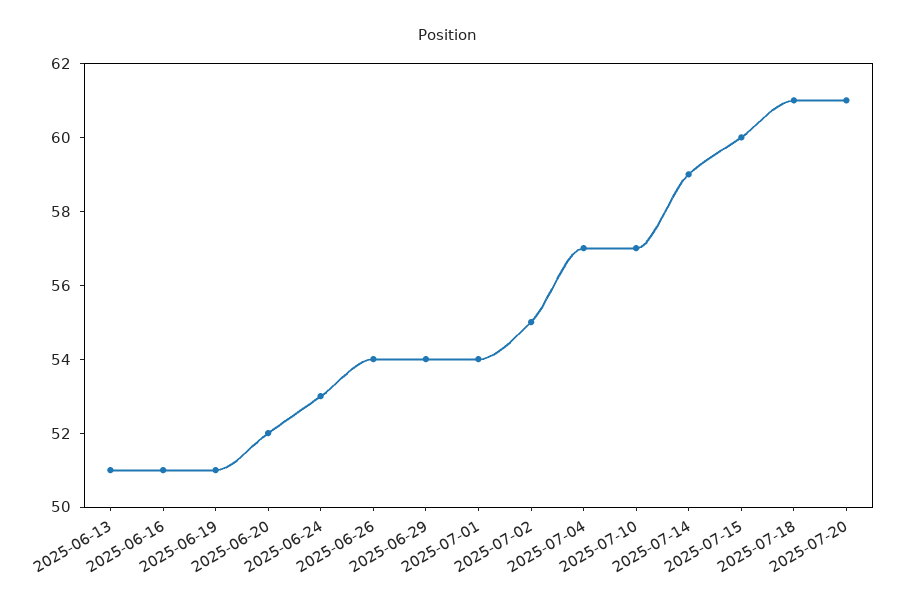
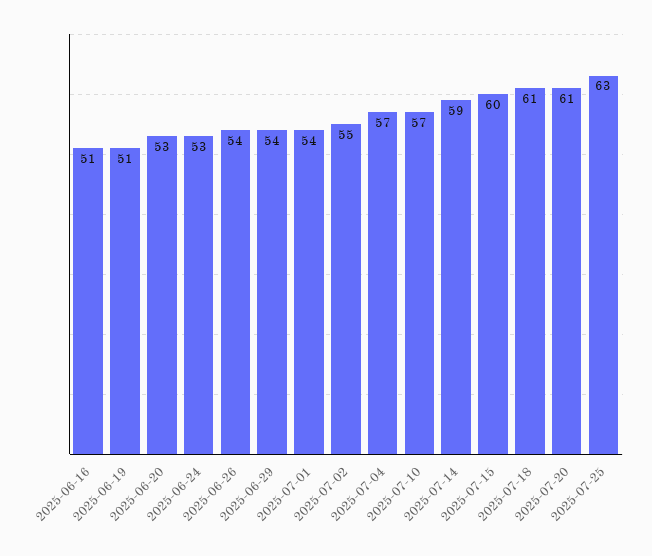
2025-06-13: 51 -> none
2025-06-20: 52 -> 53
2025-07-25: none -> 63

